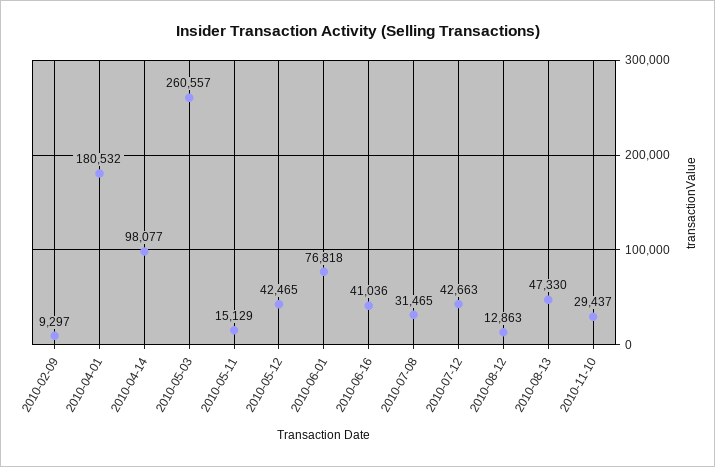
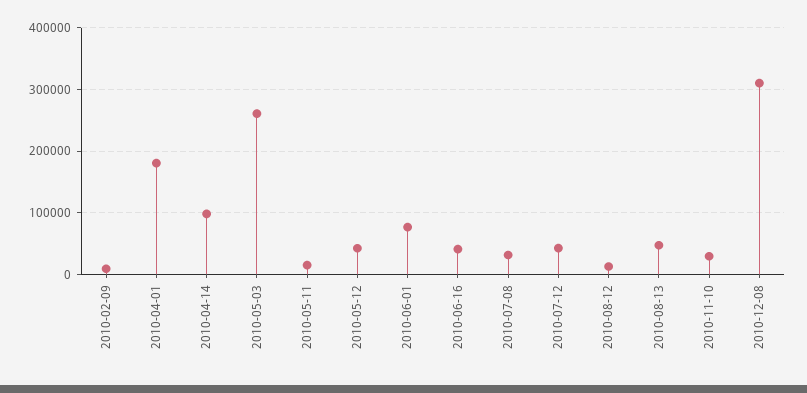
2010-12-08: none -> 310000

